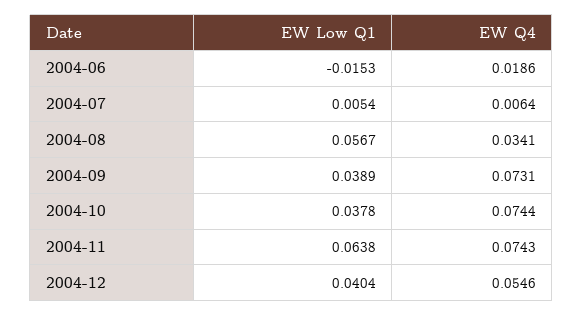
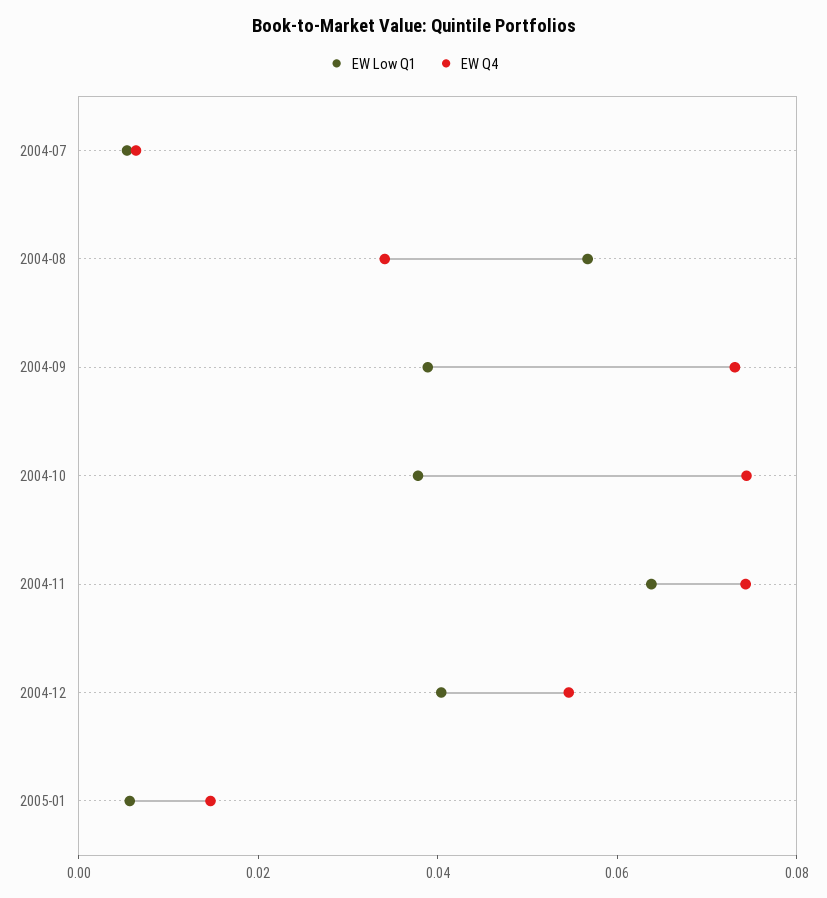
EW Low Q1, 2004-06: -0.0153 -> none
EW Q4, 2004-06: 0.0186 -> none
EW Low Q1, 2005-01: none -> 0.005
EW Q4, 2005-01: none -> 0.015

